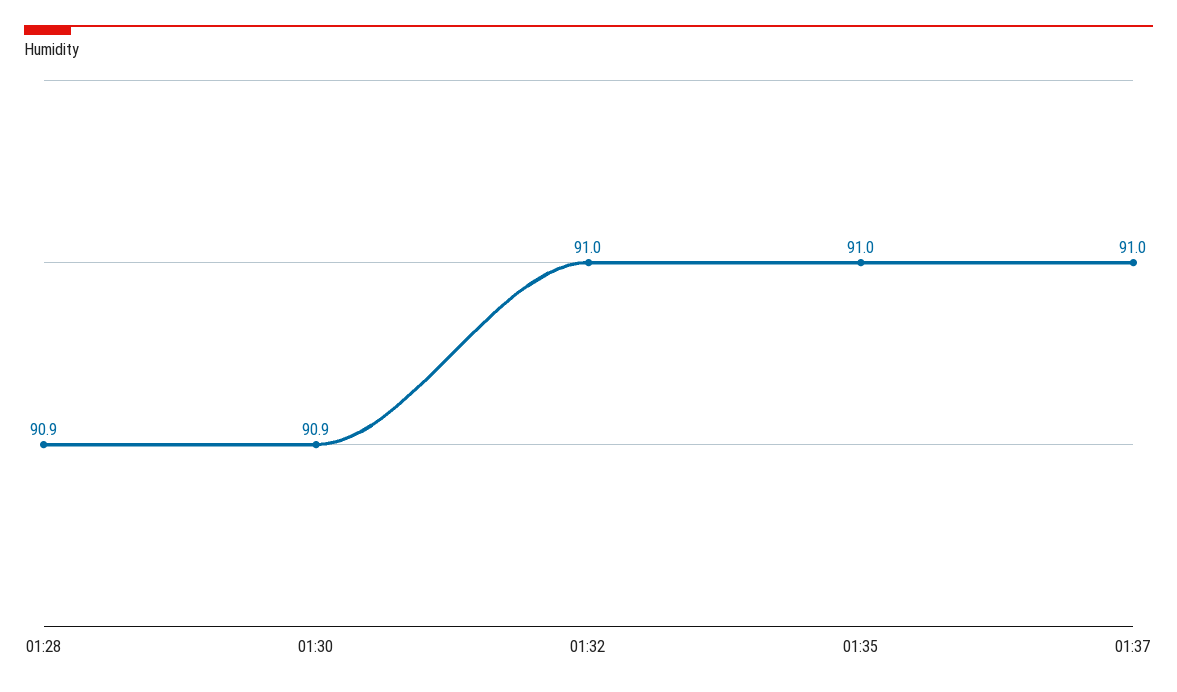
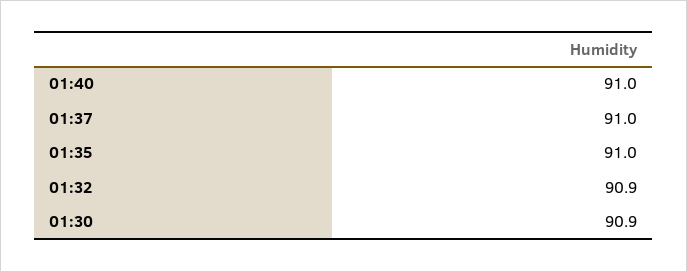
01:28: 90.9 -> none
01:32: 91 -> 90.9
01:40: none -> 91

